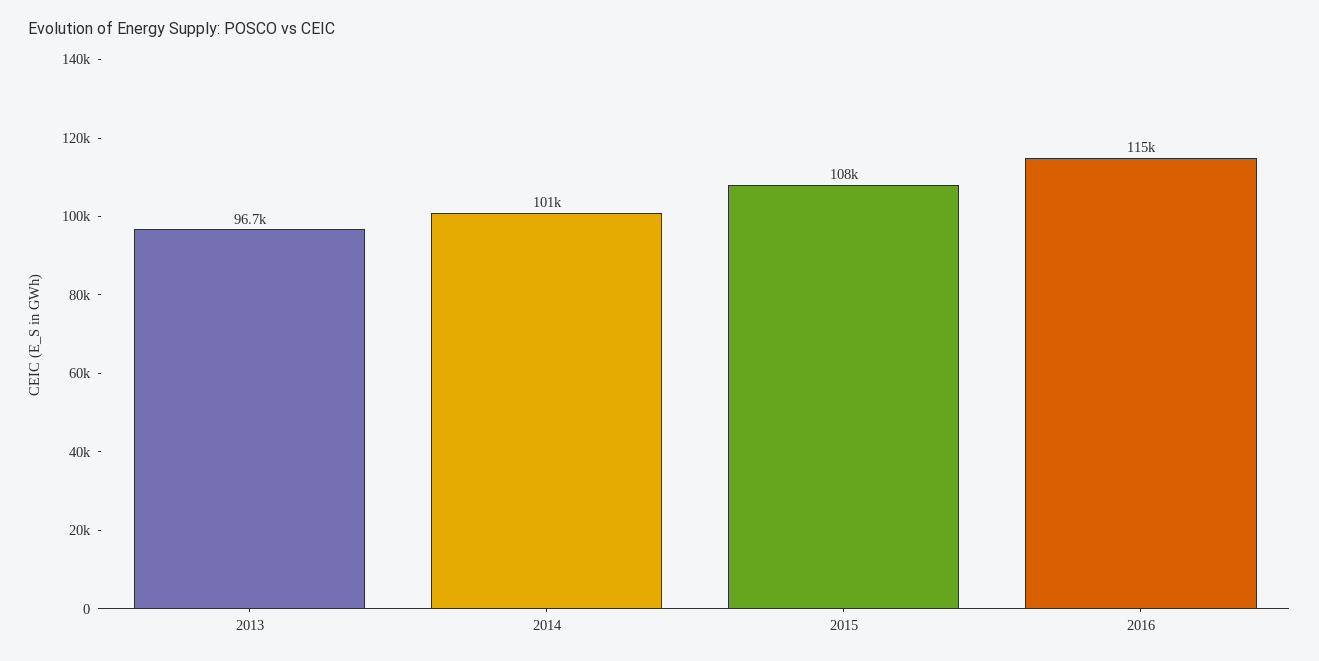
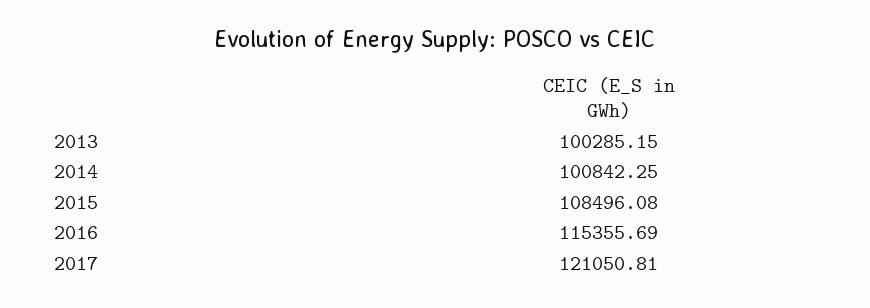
2013: 96700 -> 100285.15
2017: none -> 121050.81

